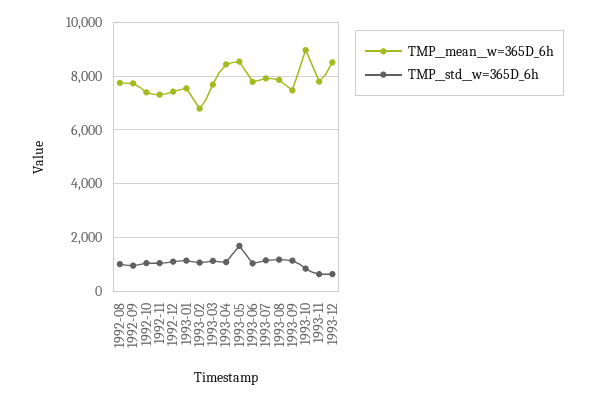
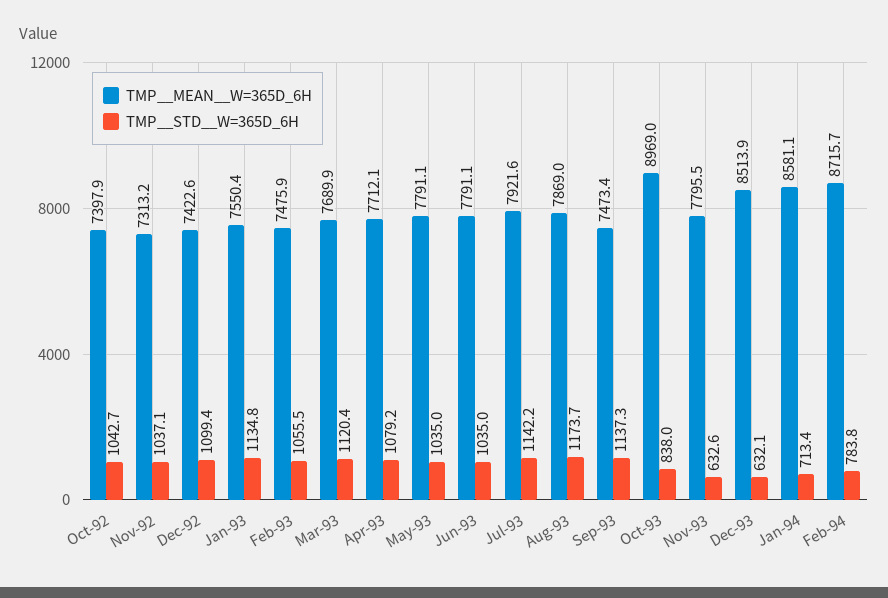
TMP__mean__w=365D_6h, 1992-08: 7750 -> none
TMP__std__w=365D_6h, 1992-08: 1000 -> none
TMP__mean__w=365D_6h, 1992-09: 7750 -> none
TMP__std__w=365D_6h, 1992-09: 1000 -> none
TMP__mean__w=365D_6h, 1993-02: 6750 -> 7475.9
TMP__mean__w=365D_6h, 1993-04: 8500 -> 7712.1
TMP__mean__w=365D_6h, 1993-05: 8500 -> 7791.1
TMP__std__w=365D_6h, 1993-05: 1750 -> 1035
TMP__mean__w=365D_6h, Jan-94: none -> 8581.1
TMP__std__w=365D_6h, Jan-94: none -> 713.4
TMP__mean__w=365D_6h, Feb-94: none -> 8715.7
TMP__std__w=365D_6h, Feb-94: none -> 783.8

